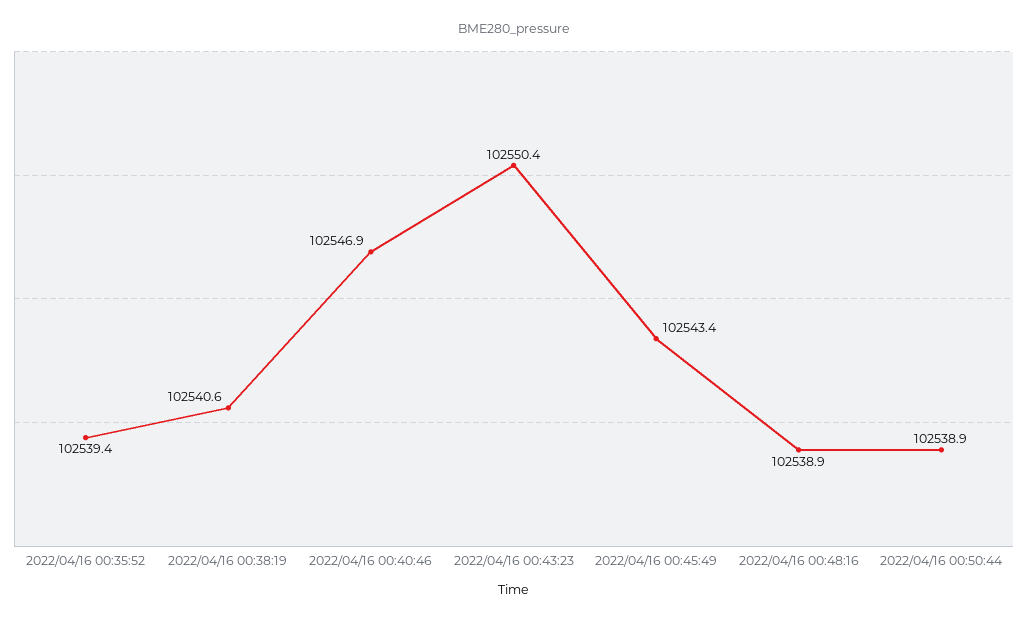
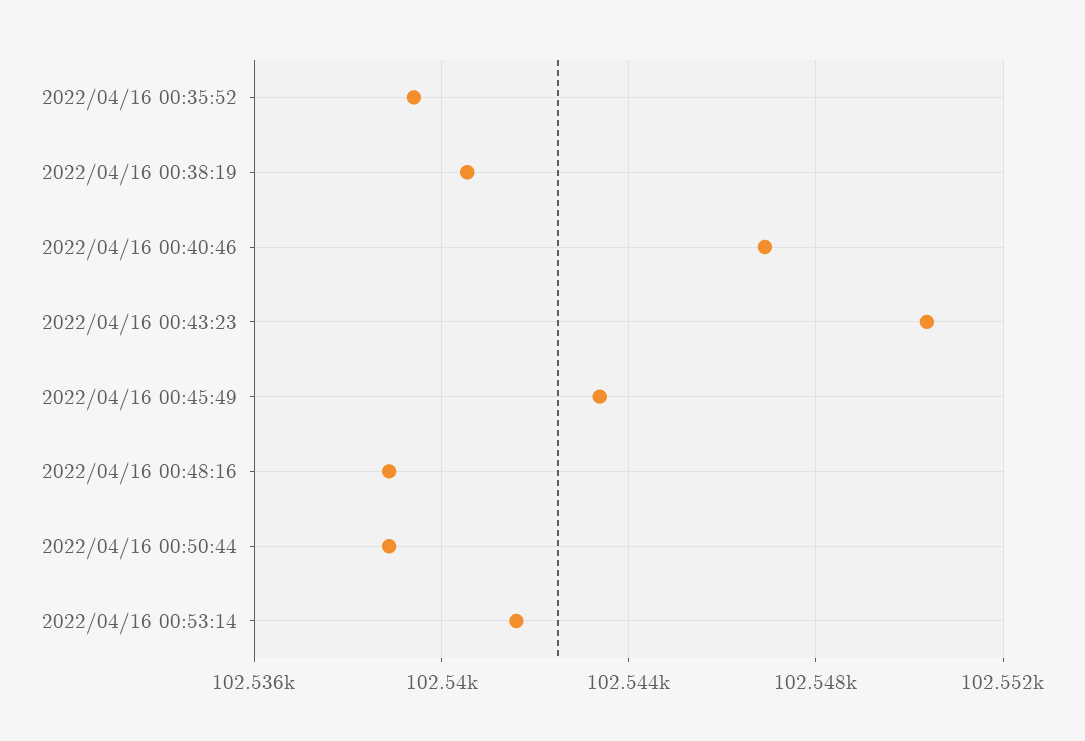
2022/04/16 00:53:14: none -> 102541.5

